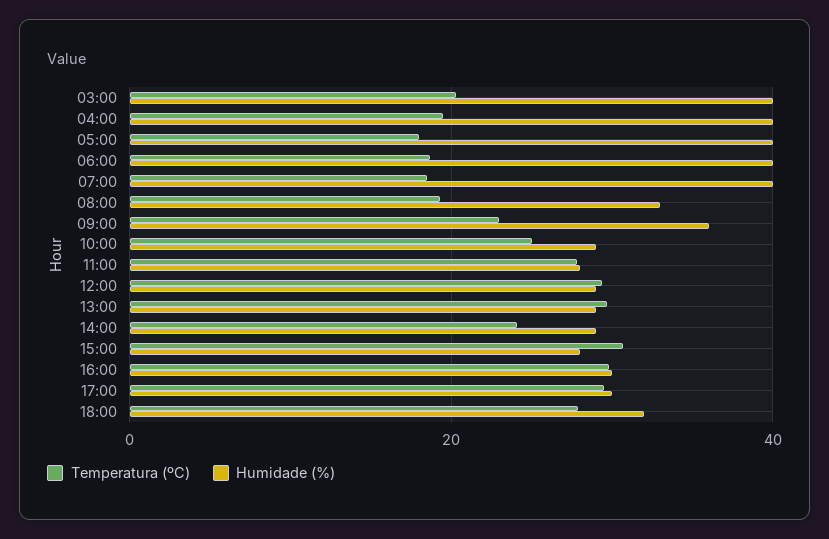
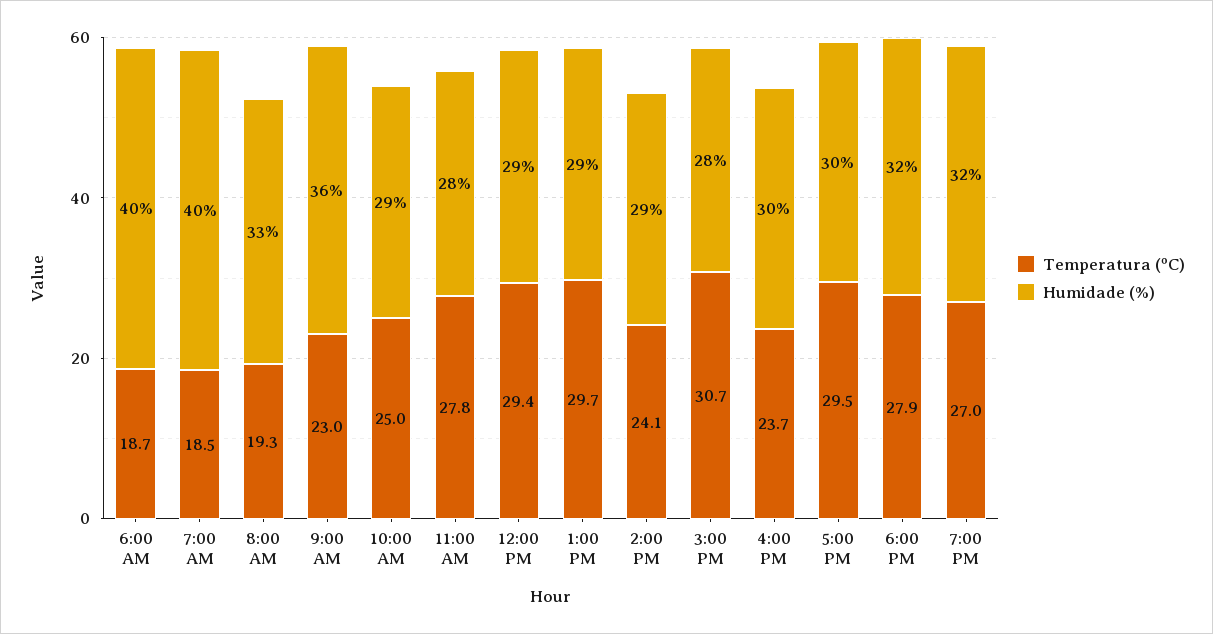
Temperatura (ºC), 03:00: 20 -> none
Humidade (%), 03:00: 40 -> none
Temperatura (ºC), 04:00: 20 -> none
Humidade (%), 04:00: 40 -> none
Temperatura (ºC), 05:00: 18 -> none
Humidade (%), 05:00: 40 -> none
Temperatura (ºC), 16:00: 30 -> 23.7
Temperatura (ºC), 7:00 PM: none -> 27
Humidade (%), 7:00 PM: none -> 32

